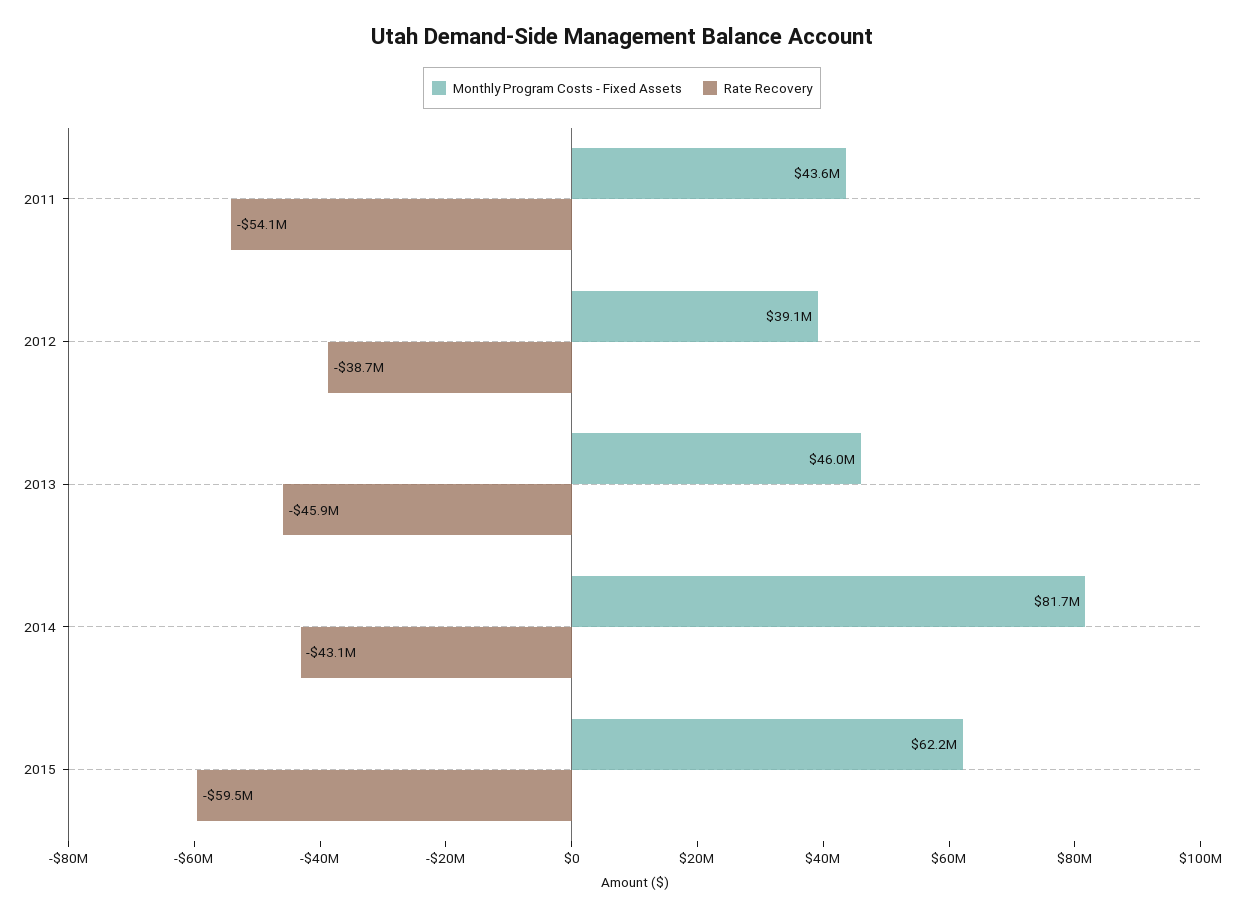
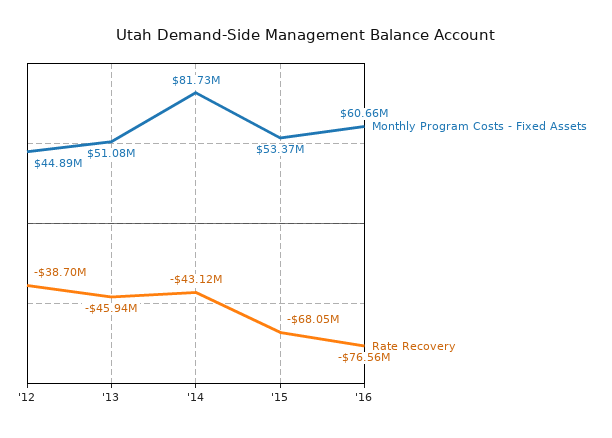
Monthly Program Costs - Fixed Assets, 2011: 43600000 -> none
Rate Recovery, 2011: -54100000 -> none
Monthly Program Costs - Fixed Assets, 2012: 39100000 -> 44890000
Monthly Program Costs - Fixed Assets, 2013: 46000000 -> 51080000
Monthly Program Costs - Fixed Assets, 2015: 62200000 -> 53370000
Rate Recovery, 2015: -59500000 -> -68050000
Monthly Program Costs - Fixed Assets, '16: none -> 60660000
Rate Recovery, '16: none -> -76560000

